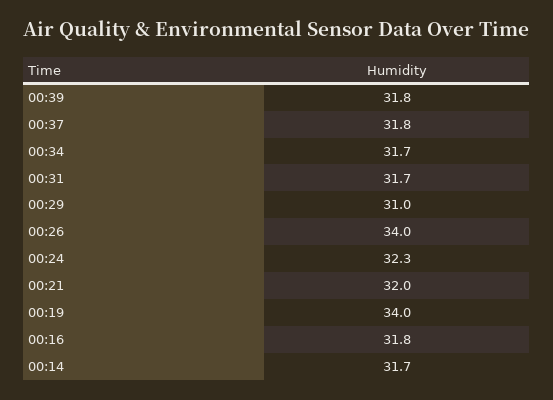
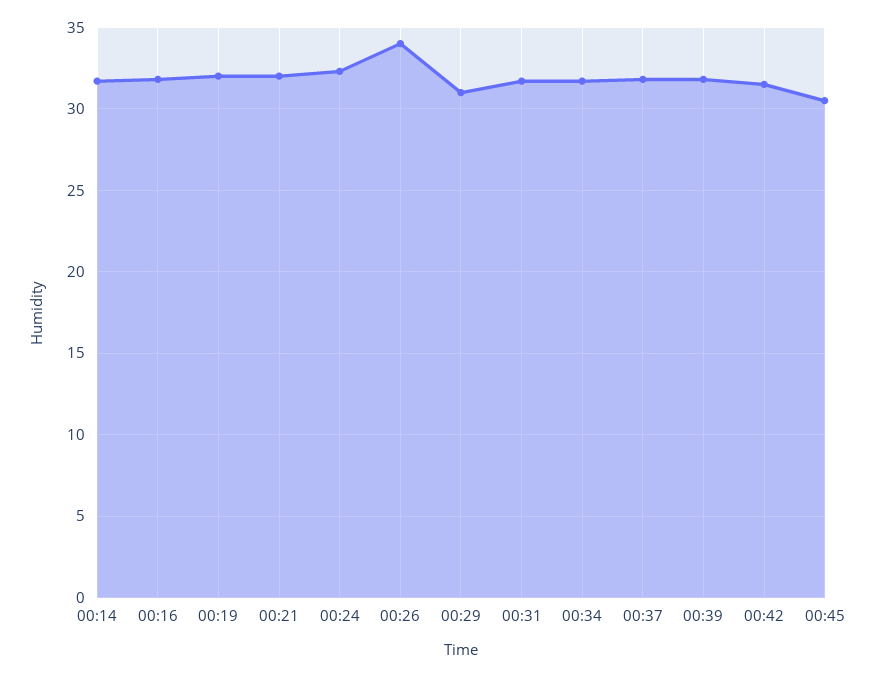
00:19: 34 -> 32
00:42: none -> 31.5
00:45: none -> 30.5

